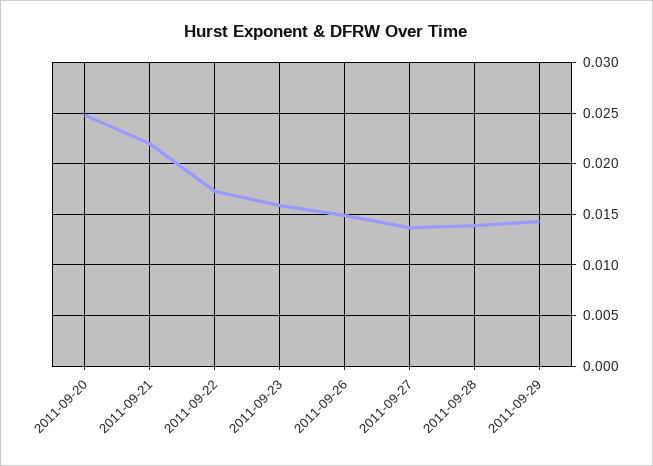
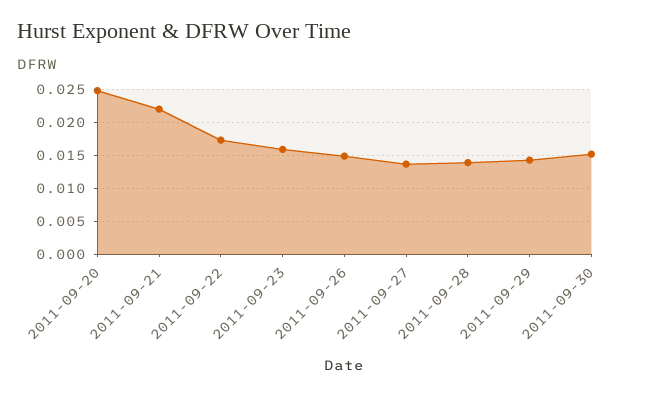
2011-09-30: none -> 0.015

